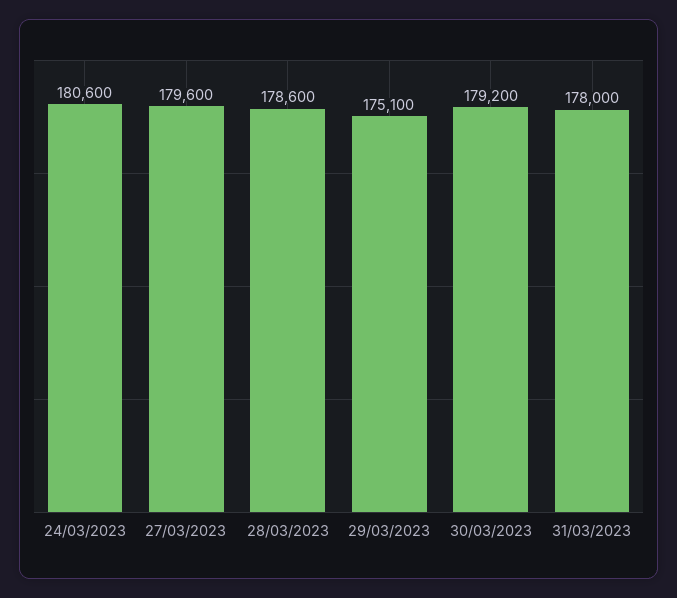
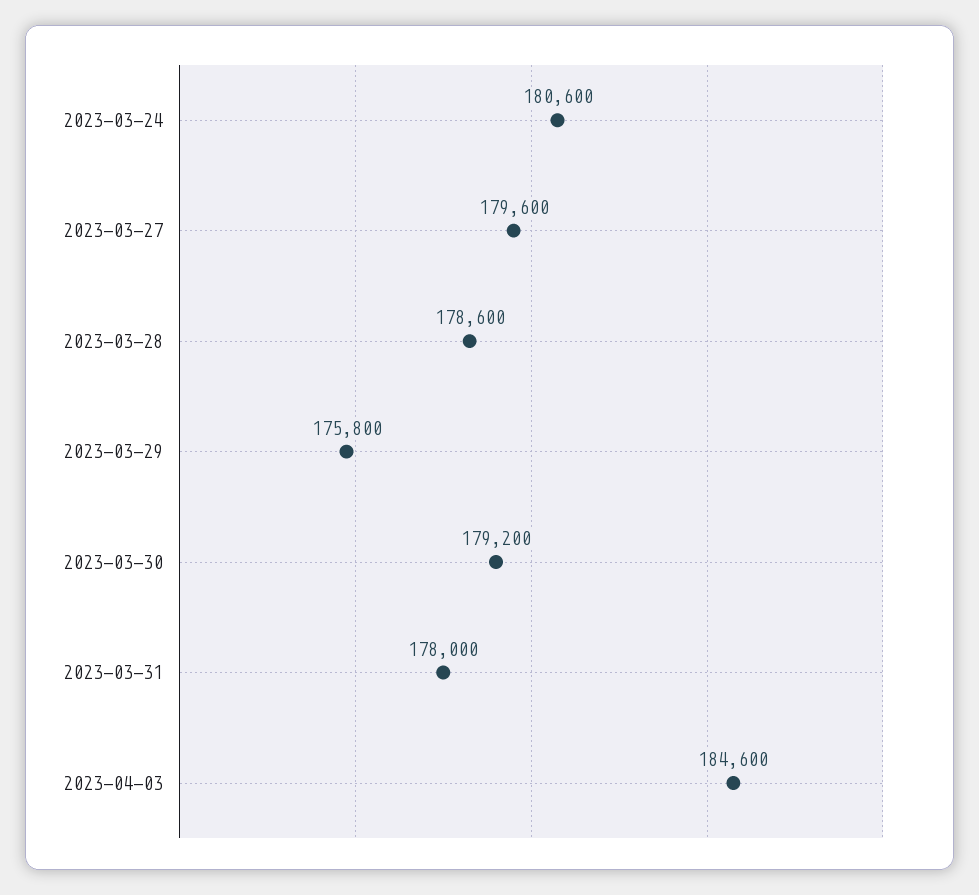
29/03/2023: 175100 -> 175800
2023-04-03: none -> 184600

